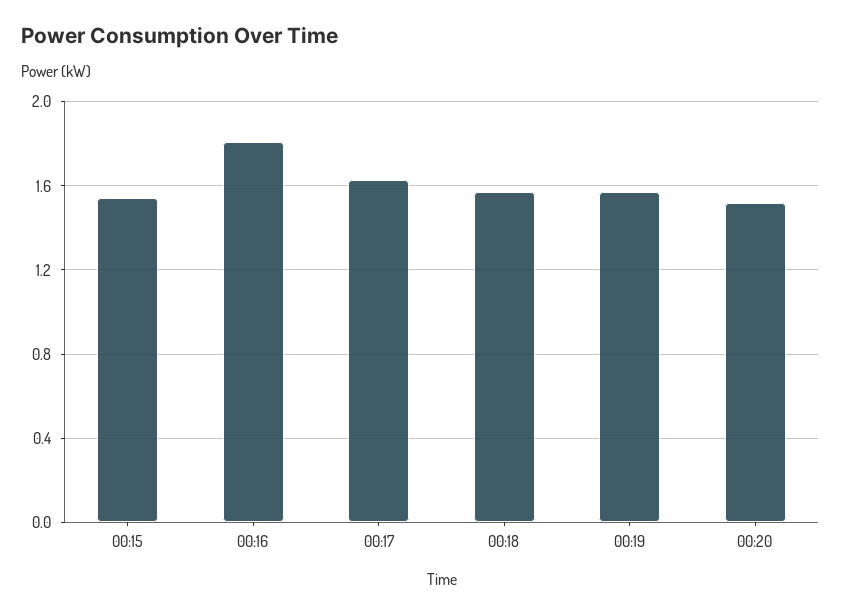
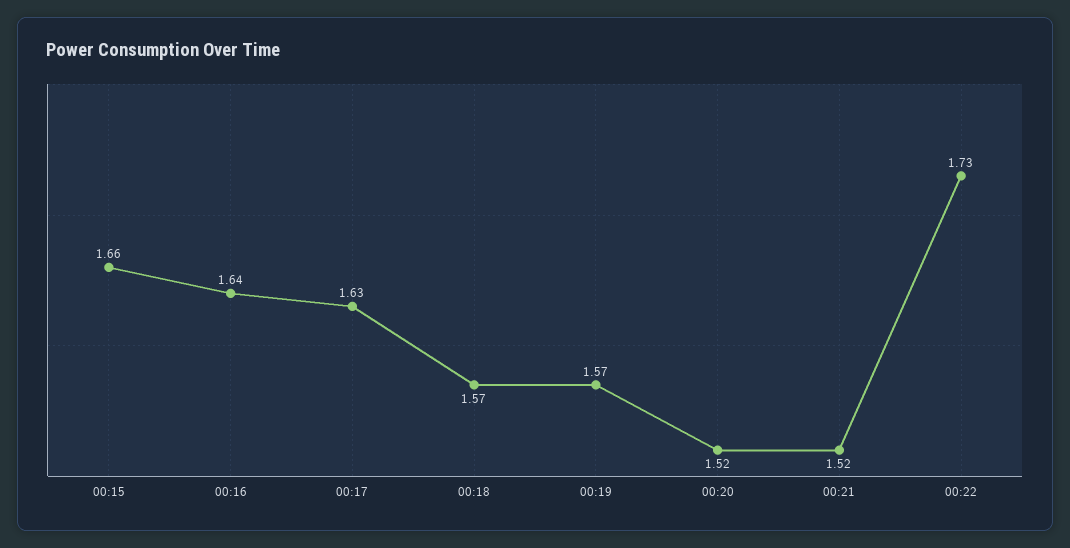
00:15: 1.55 -> 1.66
00:16: 1.8 -> 1.64
00:21: none -> 1.52
00:22: none -> 1.73

